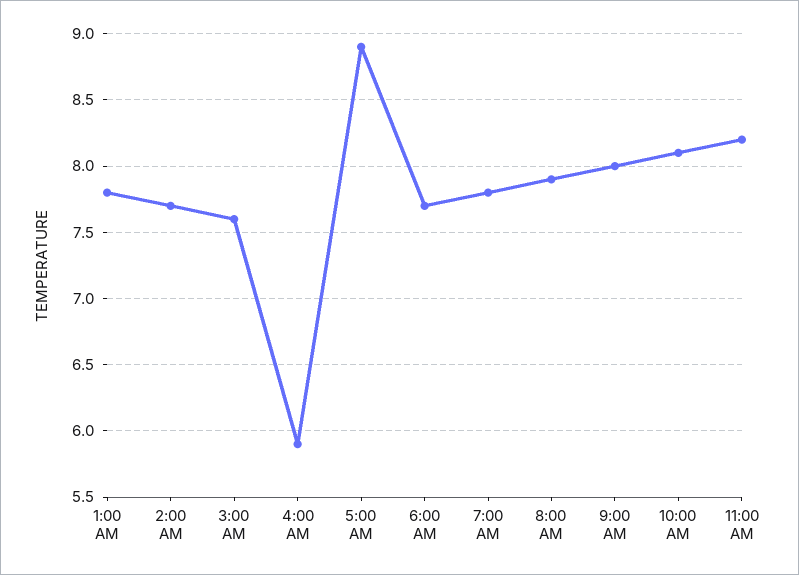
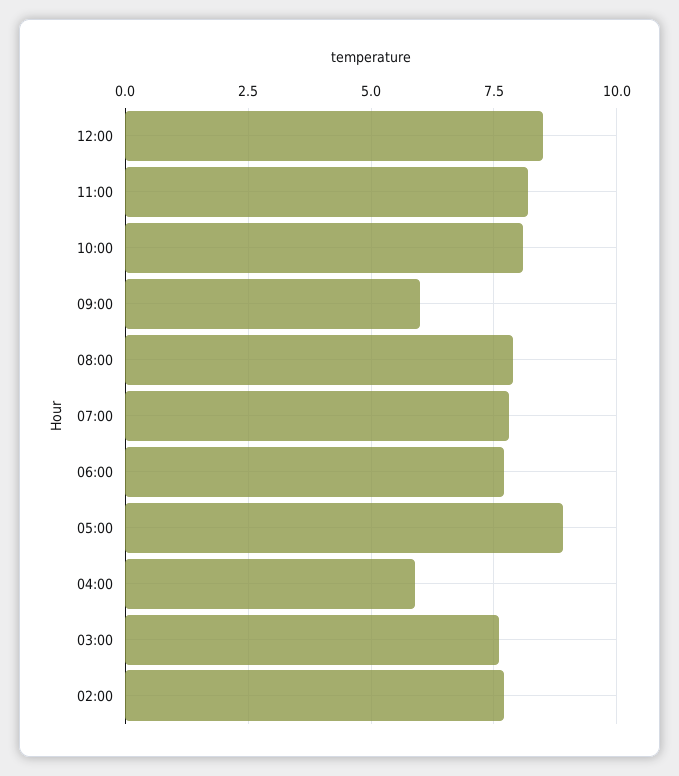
1:00 AM: 7.8 -> none
9:00 AM: 8 -> 6
12:00: none -> 8.5

